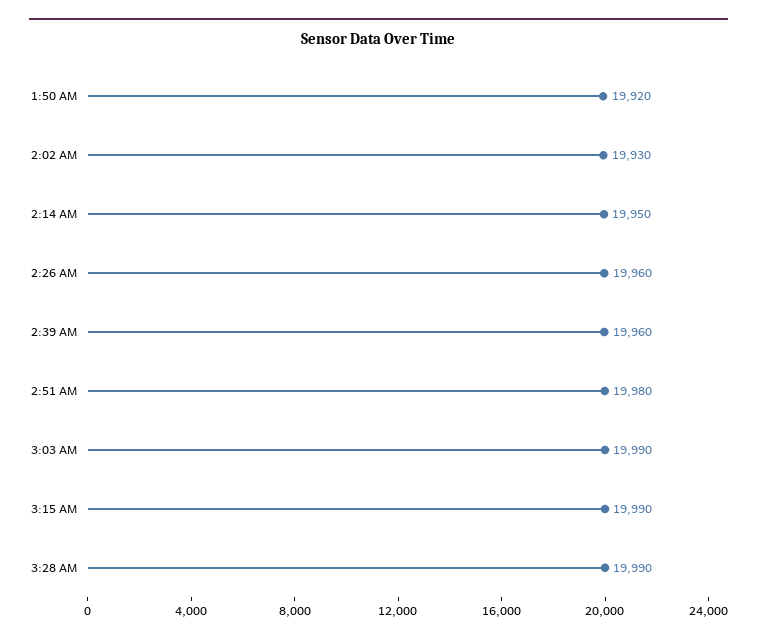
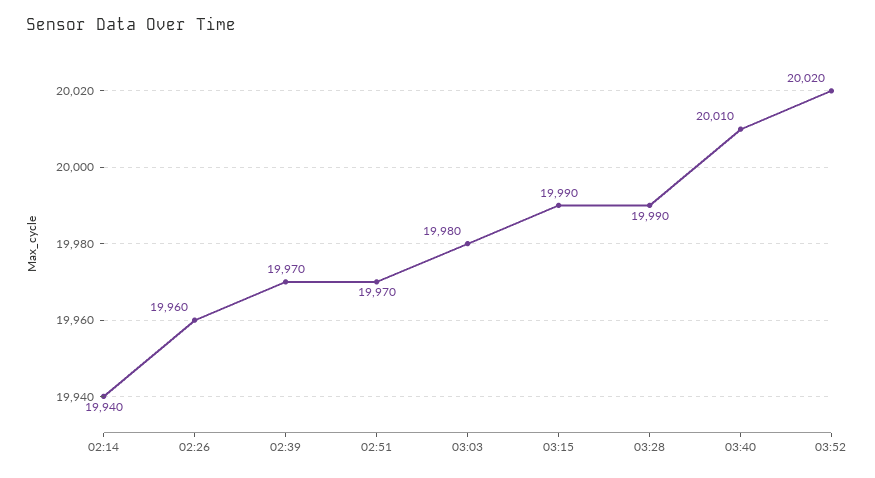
1:50 AM: 19920 -> none
2:02 AM: 19930 -> none
2:14 AM: 19950 -> 19940
2:39 AM: 19960 -> 19970
2:51 AM: 19980 -> 19970
3:03 AM: 19990 -> 19980
03:40: none -> 20010
03:52: none -> 20020

